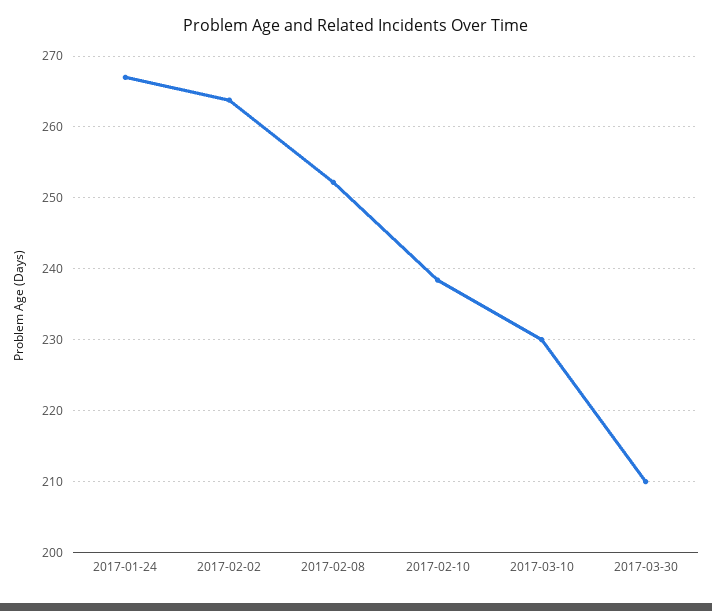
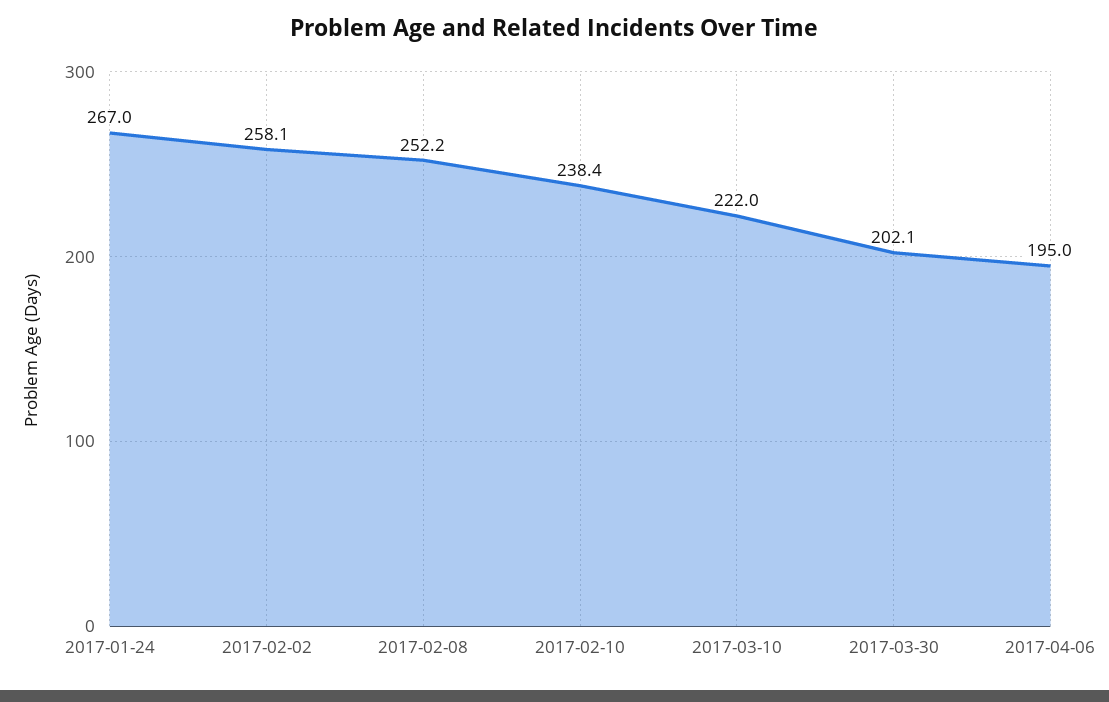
2017-02-02: 264 -> 258.1
2017-03-10: 230 -> 222
2017-03-30: 210 -> 202.1
2017-04-06: none -> 195

